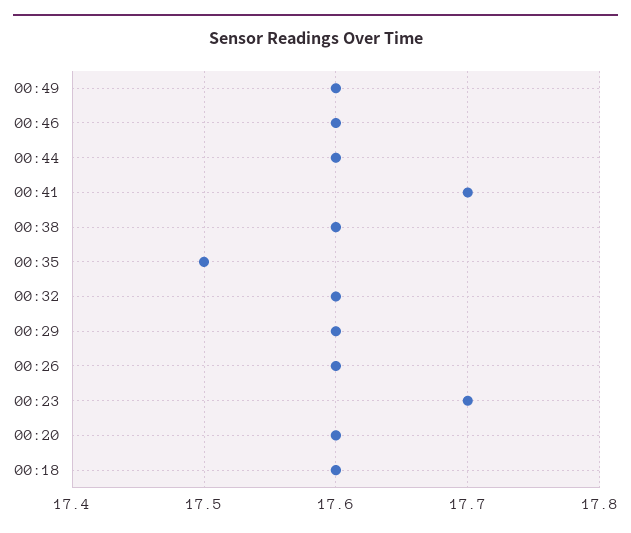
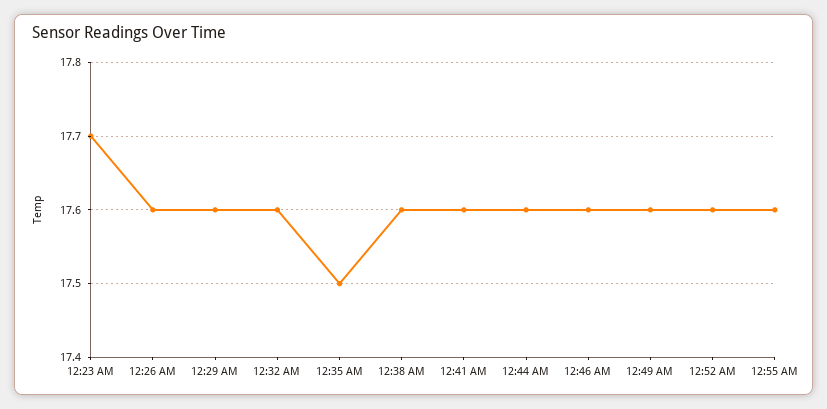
00:41: 17.7 -> 17.6
00:20: 17.6 -> none
00:18: 17.6 -> none
12:52 AM: none -> 17.6
12:55 AM: none -> 17.6

